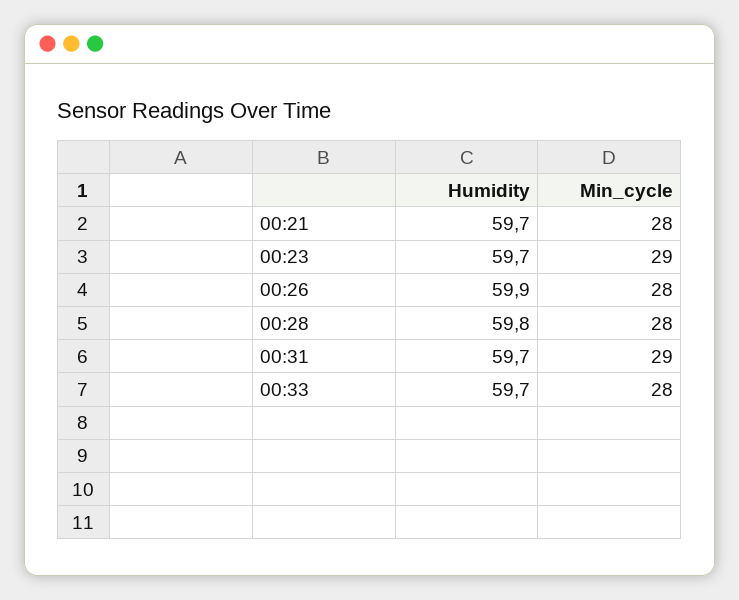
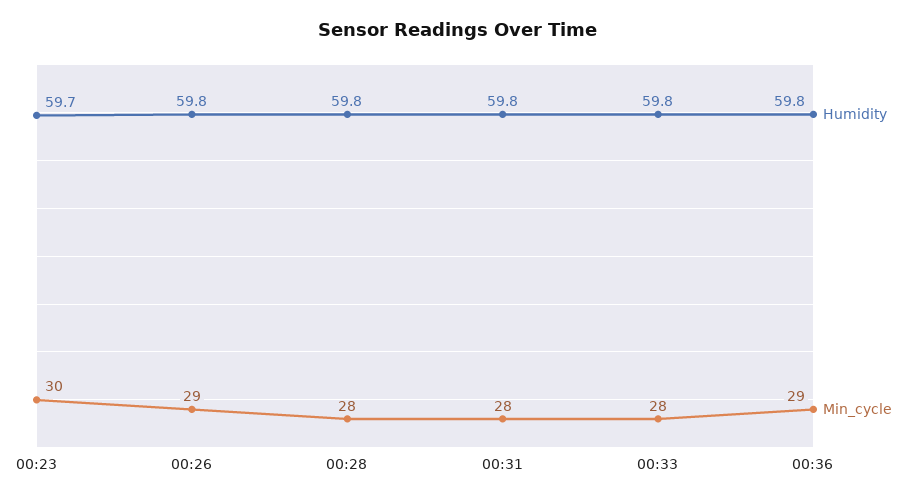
Humidity, 00:21: 59.7 -> none
Min_cycle, 00:21: 28 -> none
Min_cycle, 00:23: 29 -> 30
Humidity, 00:26: 59.9 -> 59.8
Min_cycle, 00:26: 28 -> 29
Humidity, 00:31: 59.7 -> 59.8
Min_cycle, 00:31: 29 -> 28
Humidity, 00:33: 59.7 -> 59.8
Humidity, 00:36: none -> 59.8
Min_cycle, 00:36: none -> 29

